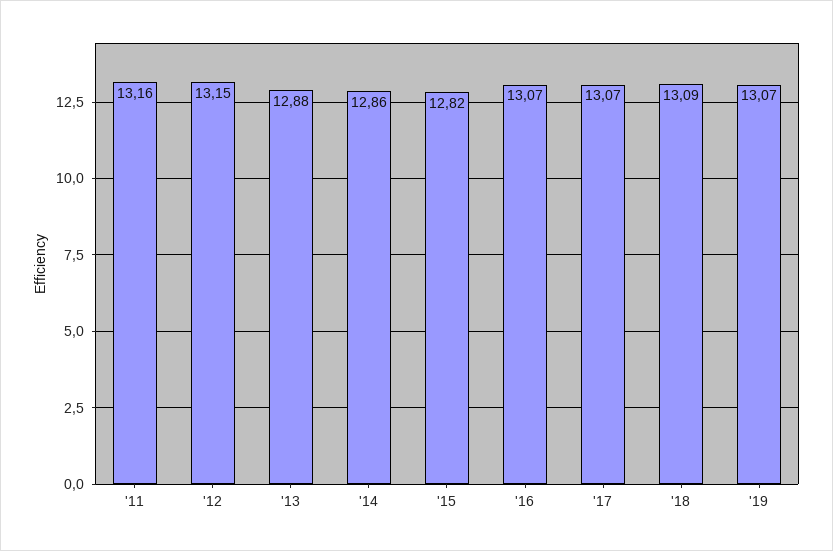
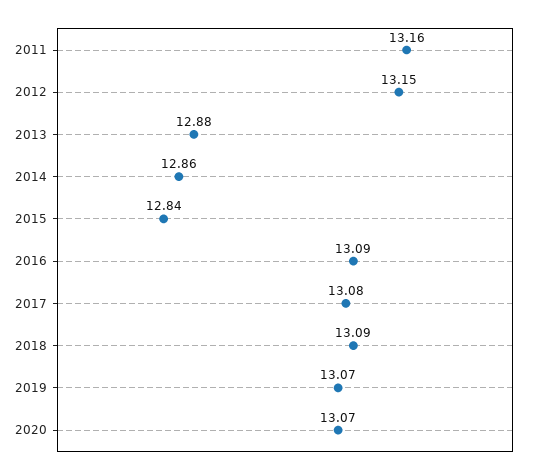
'15: 12.82 -> 12.84
'16: 13.07 -> 13.09
'17: 13.07 -> 13.08
2020: none -> 13.07

